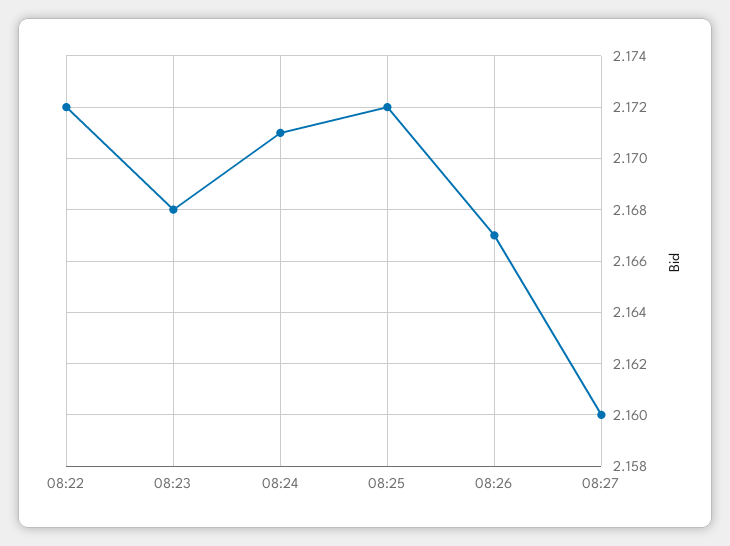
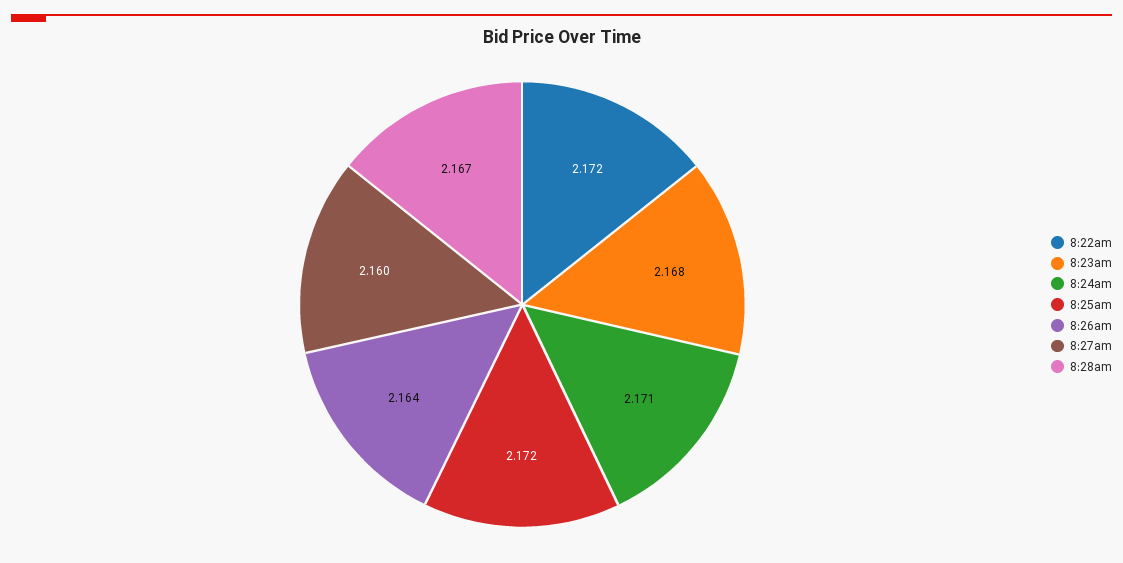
08:26: 2.167 -> 2.164
8:28am: none -> 2.167

